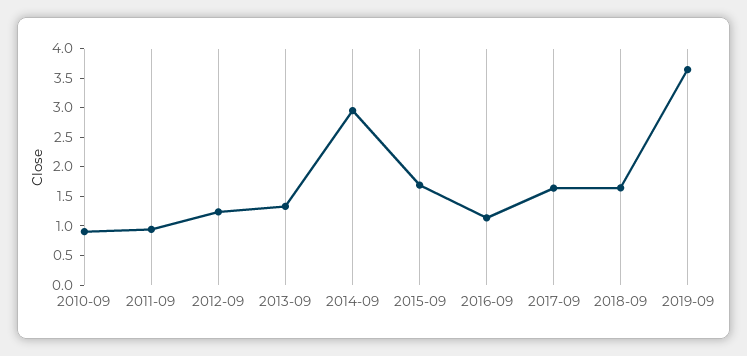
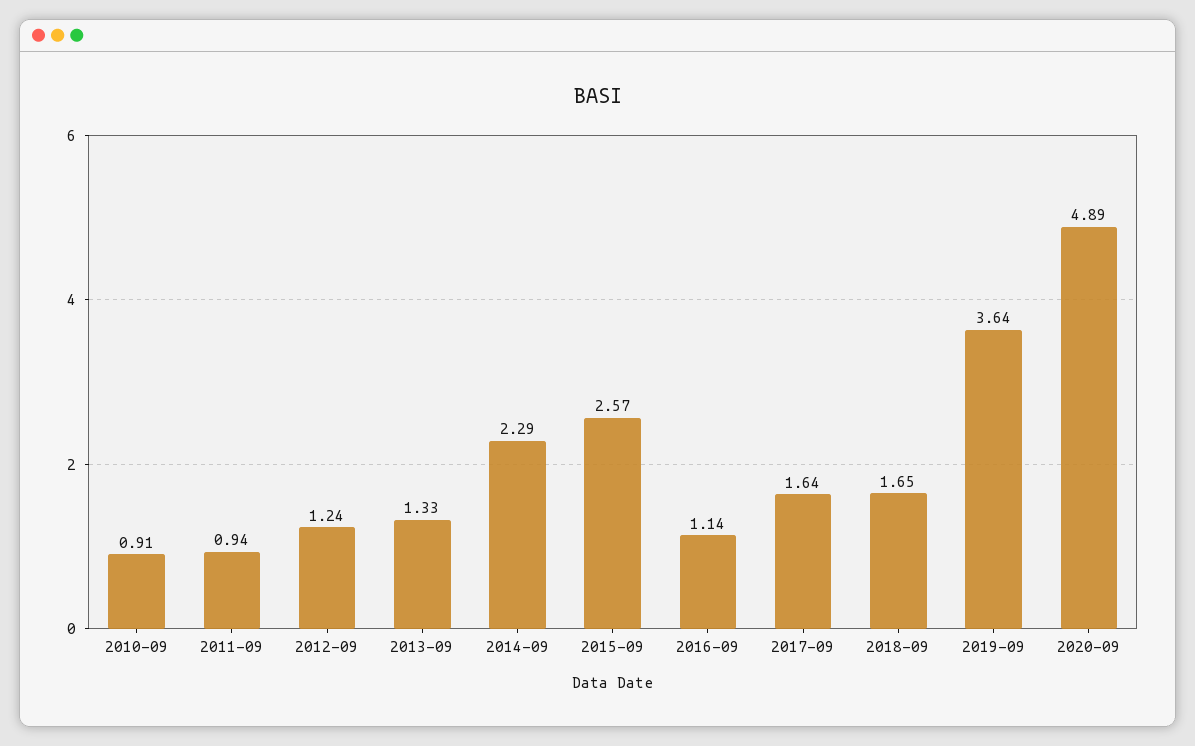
2014-09: 3 -> 2.29
2015-09: 1.75 -> 2.57
2020-09: none -> 4.89

